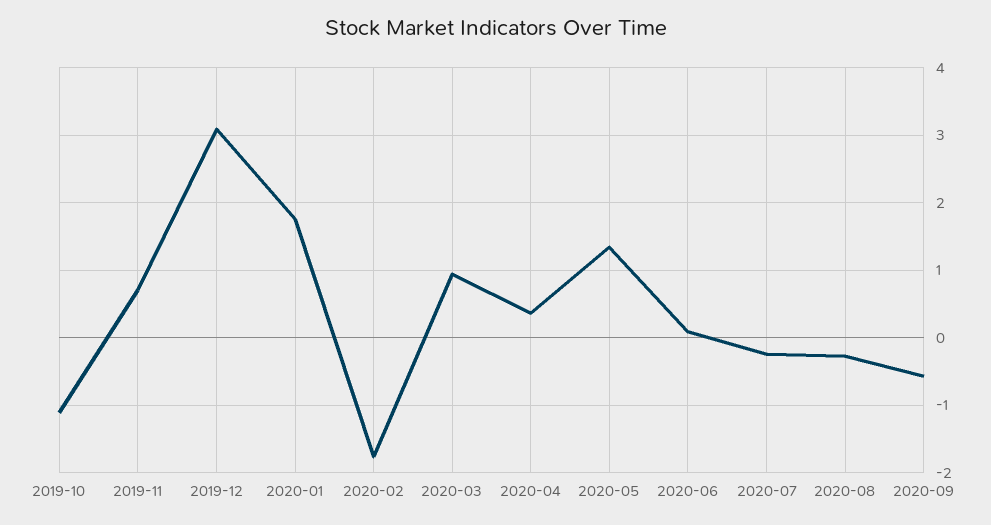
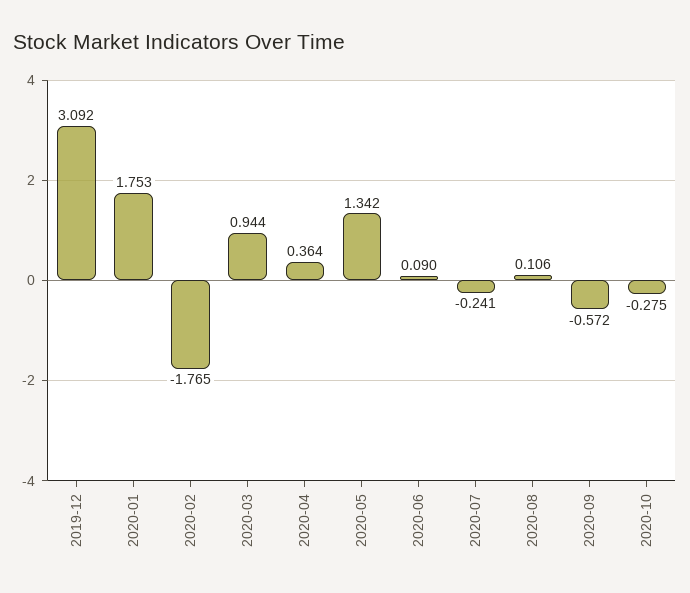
2019-10: -1.1 -> none
2019-11: 0.7 -> none
2020-08: -0.3 -> 0.106
2020-10: none -> -0.275

